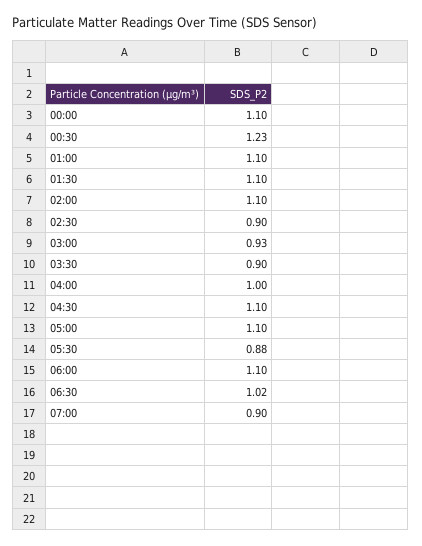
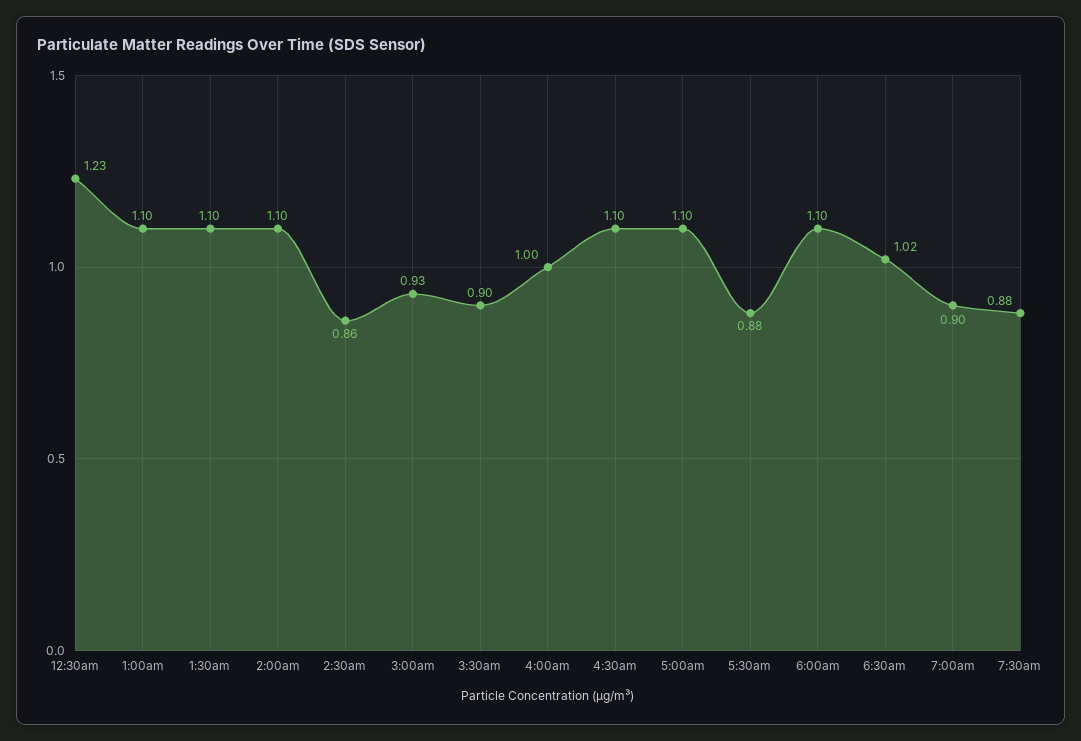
00:00: 1.1 -> none
02:30: 0.9 -> 0.86
7:30am: none -> 0.88

